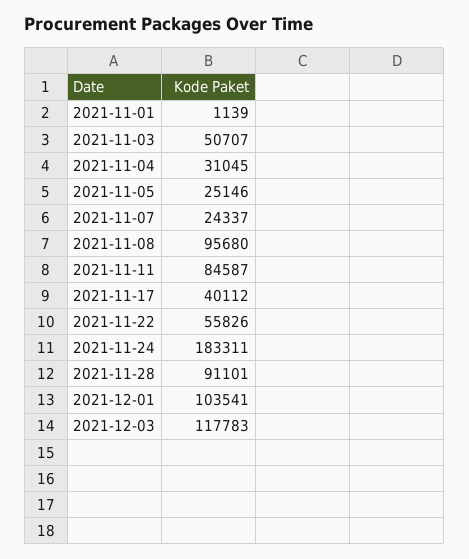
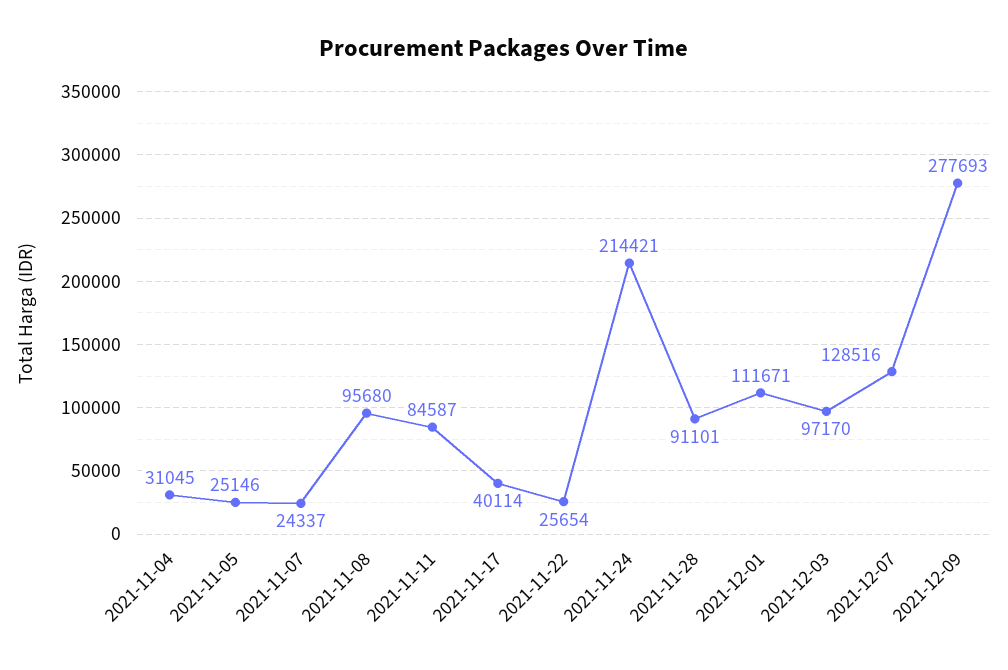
2021-11-01: 1139 -> none
2021-11-03: 50707 -> none
2021-11-17: 40112 -> 40114
2021-11-22: 55826 -> 25654
2021-11-24: 183311 -> 214421
2021-12-01: 103541 -> 111671
2021-12-03: 117783 -> 97170
2021-12-07: none -> 128516
2021-12-09: none -> 277693

